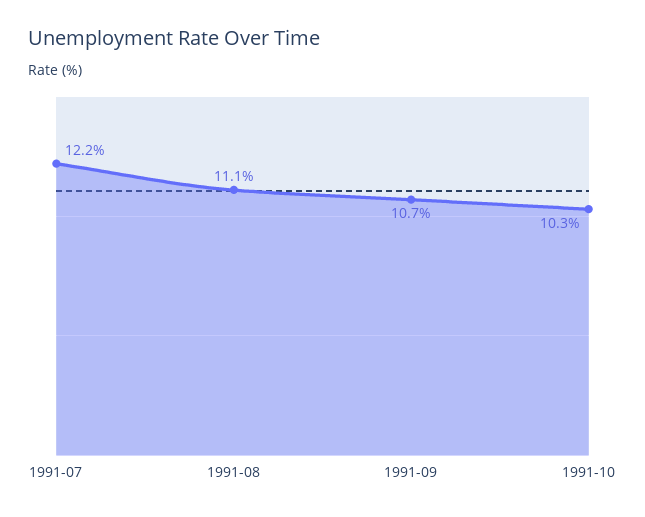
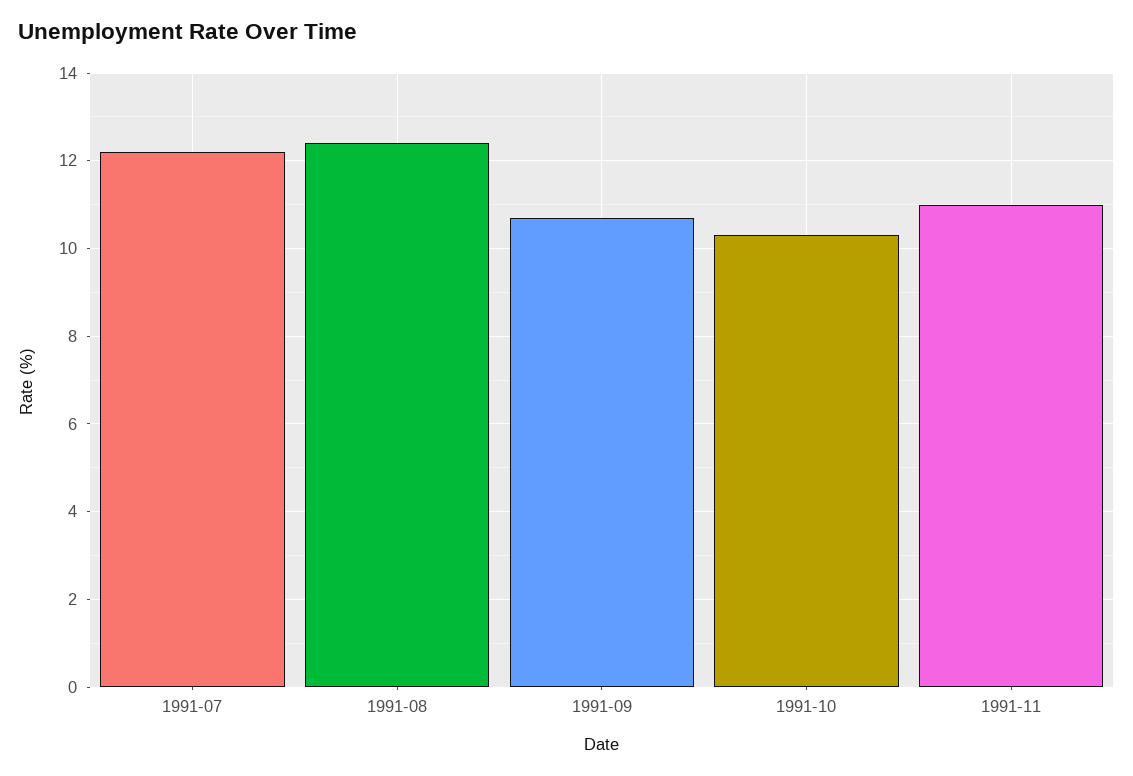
1991-08: 11.1 -> 12.5
1991-11: none -> 11

